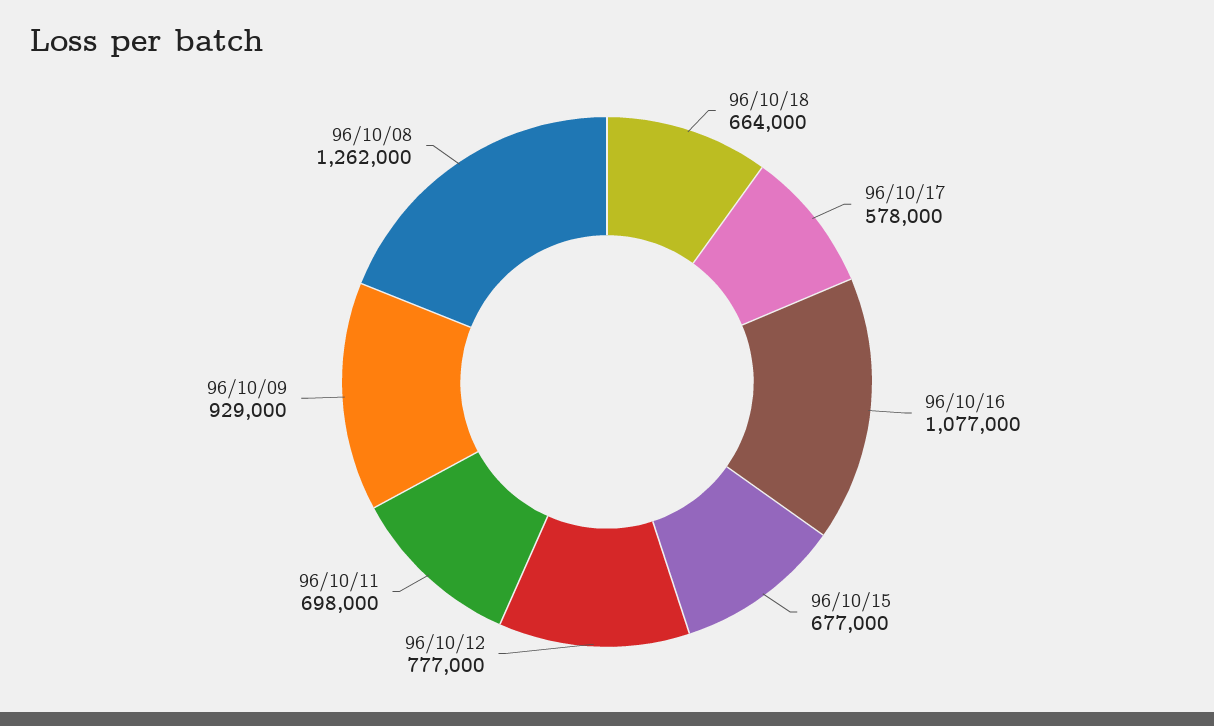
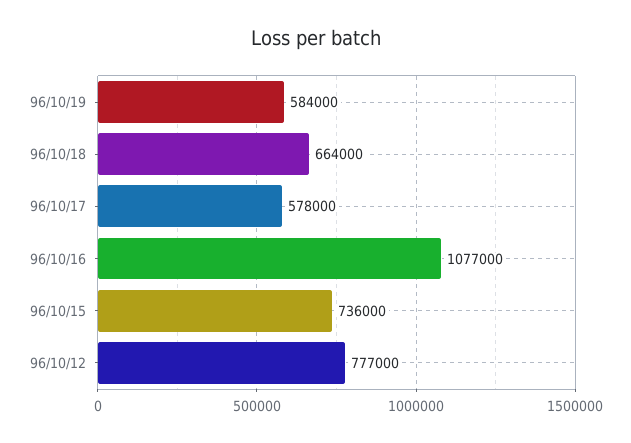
96/10/15: 677000 -> 736000
96/10/11: 698000 -> none
96/10/09: 929000 -> none
96/10/08: 1262000 -> none
96/10/19: none -> 584000

